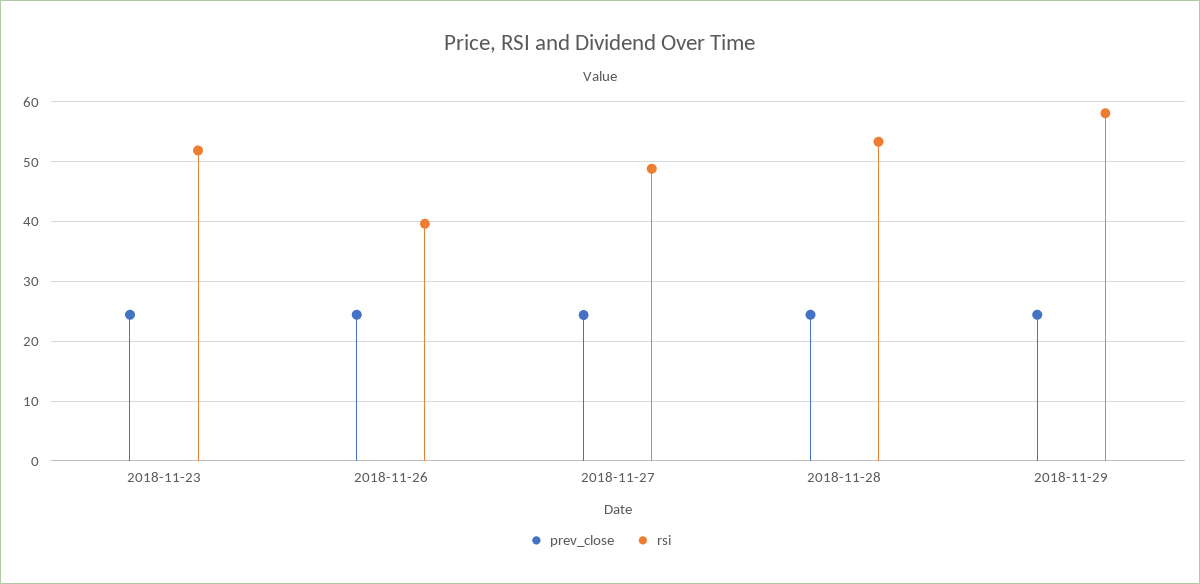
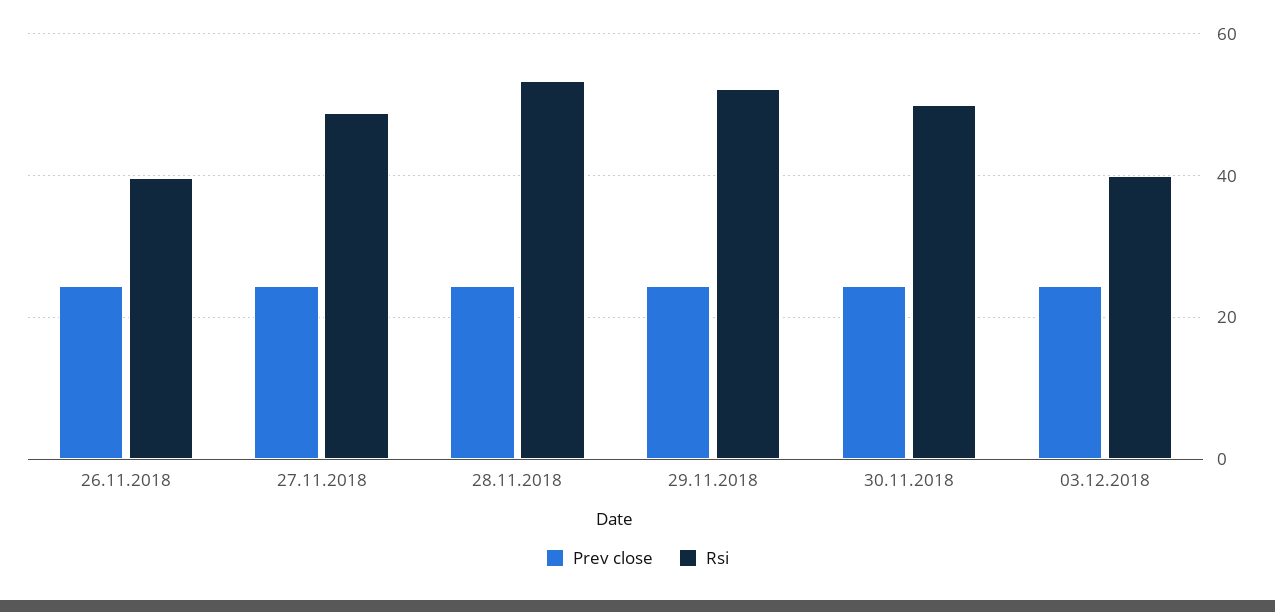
prev_close, 2018-11-23: 24 -> none
rsi, 2018-11-23: 52 -> none
rsi, 2018-11-29: 58 -> 52
prev_close, 30.11.2018: none -> 24
rsi, 30.11.2018: none -> 50
prev_close, 03.12.2018: none -> 24
rsi, 03.12.2018: none -> 40

